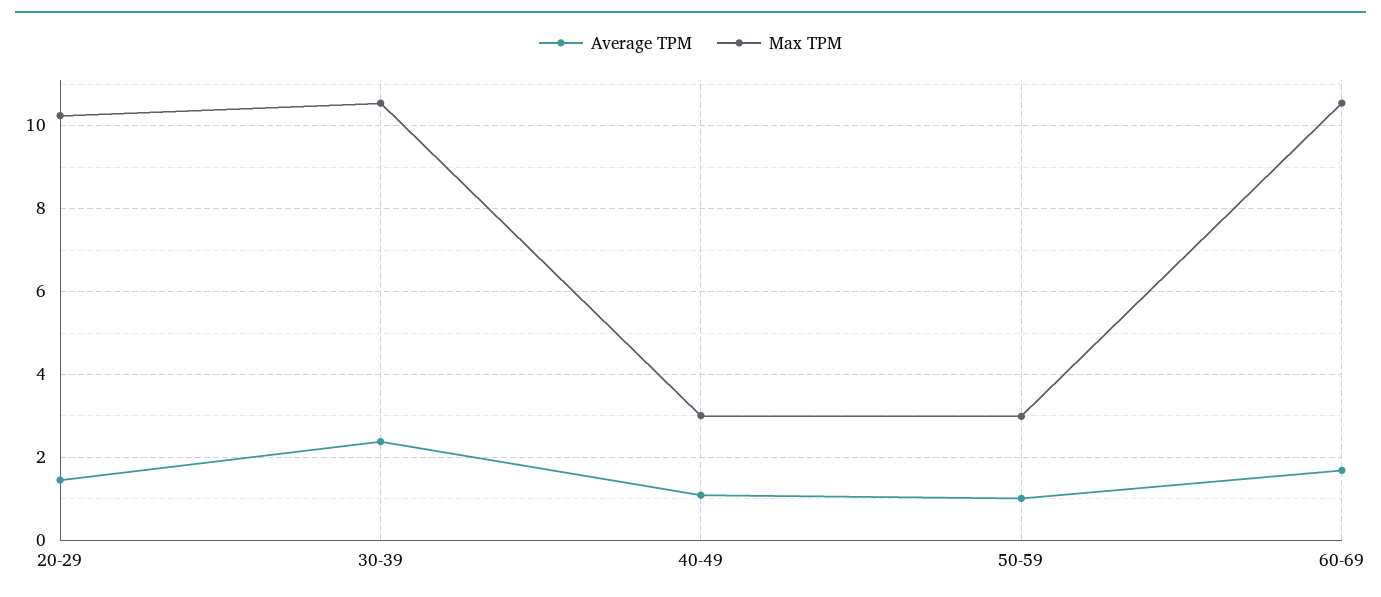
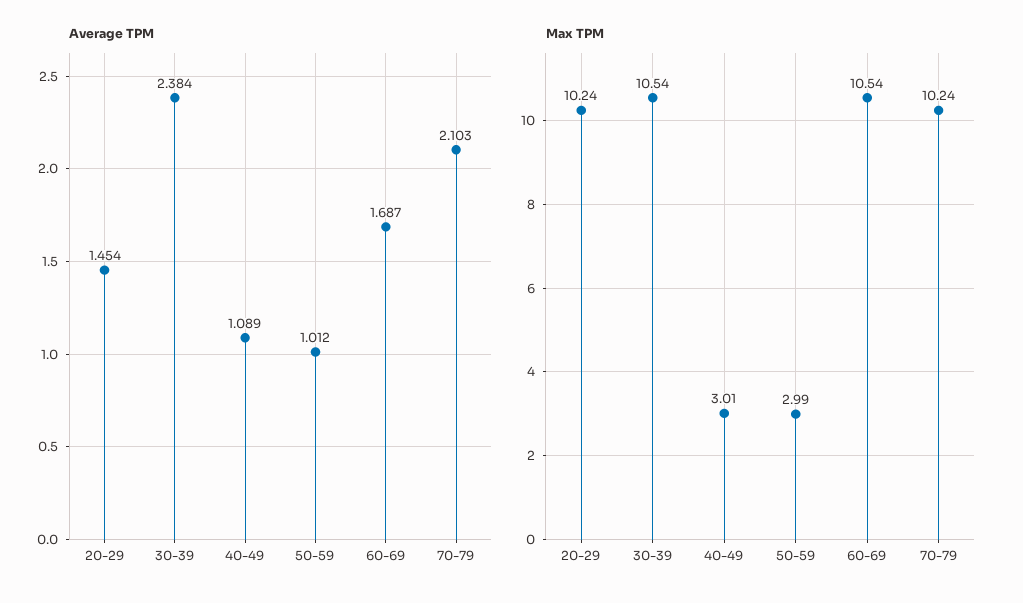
Average TPM, 70-79: none -> 2.103
Max TPM, 70-79: none -> 10.24

